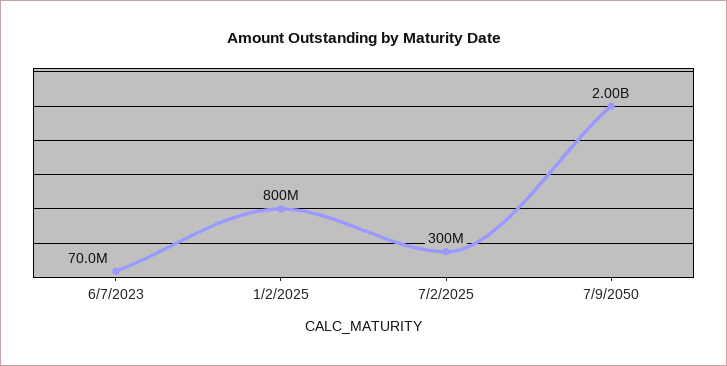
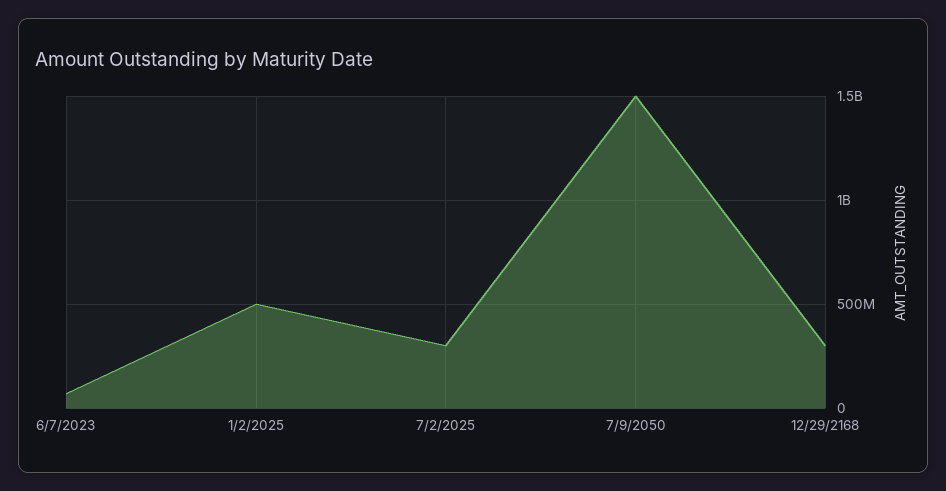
1/2/2025: 800000000 -> 500000000
7/9/2050: 2000000000 -> 1500000000
12/29/2168: none -> 300000000

